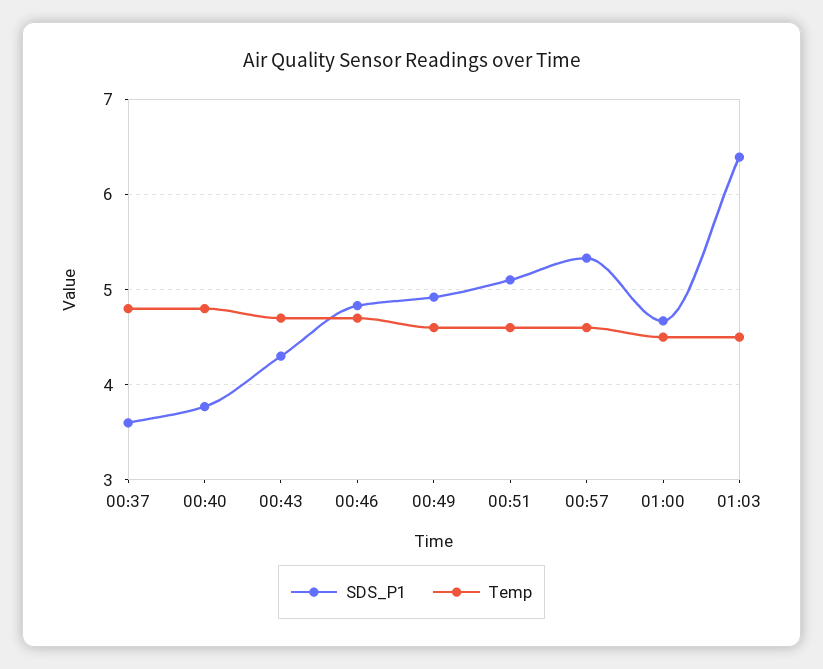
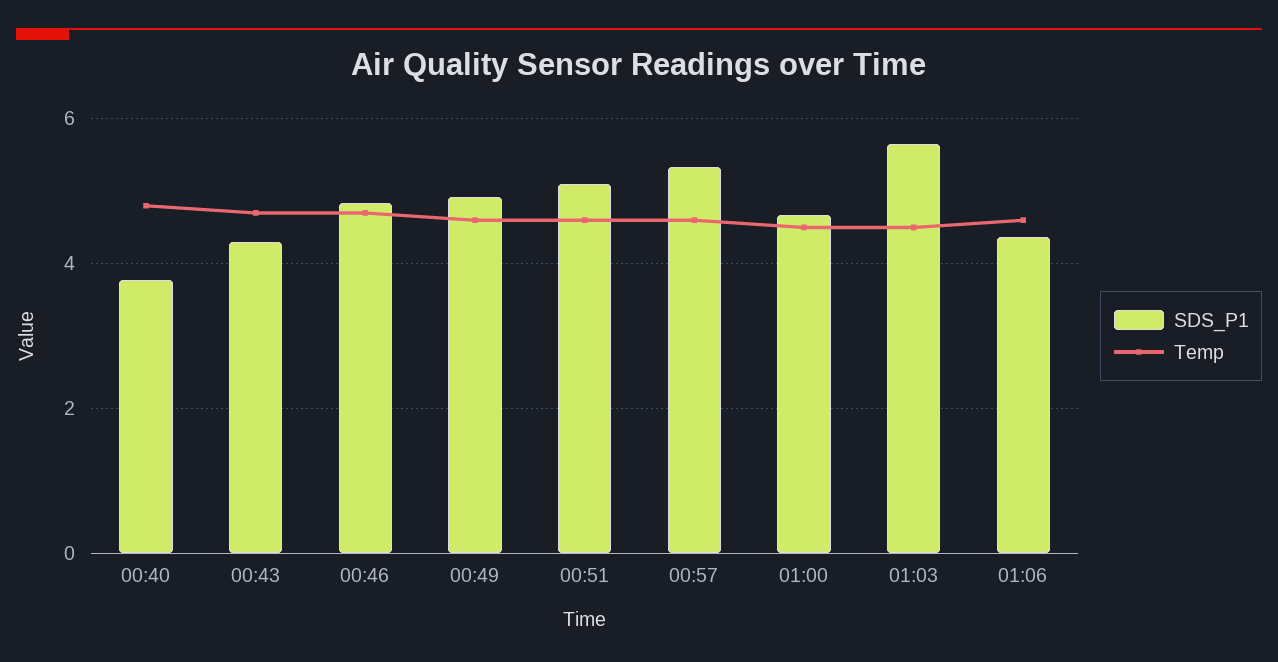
SDS_P1, 00:37: 3.6 -> none
Temp, 00:37: 4.8 -> none
SDS_P1, 01:03: 6.4 -> 5.6
SDS_P1, 01:06: none -> 4.4
Temp, 01:06: none -> 4.6

